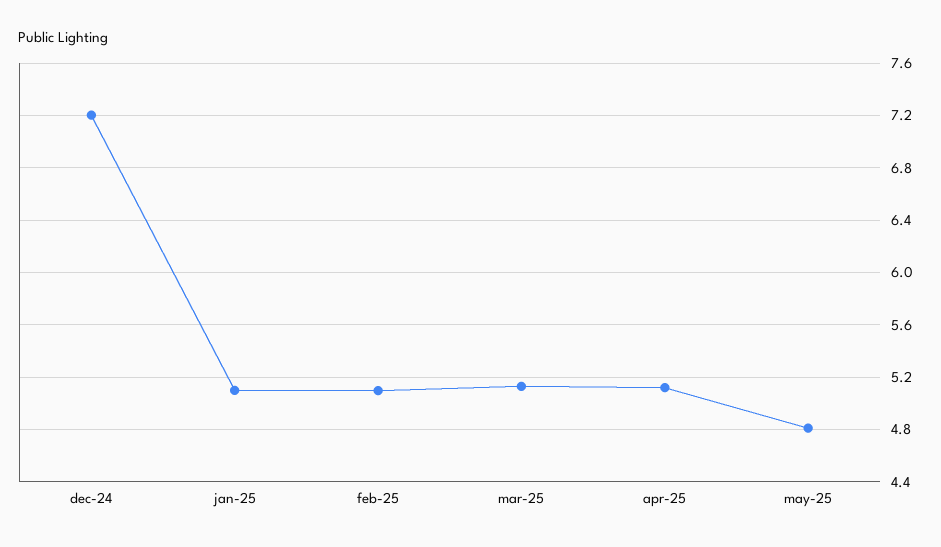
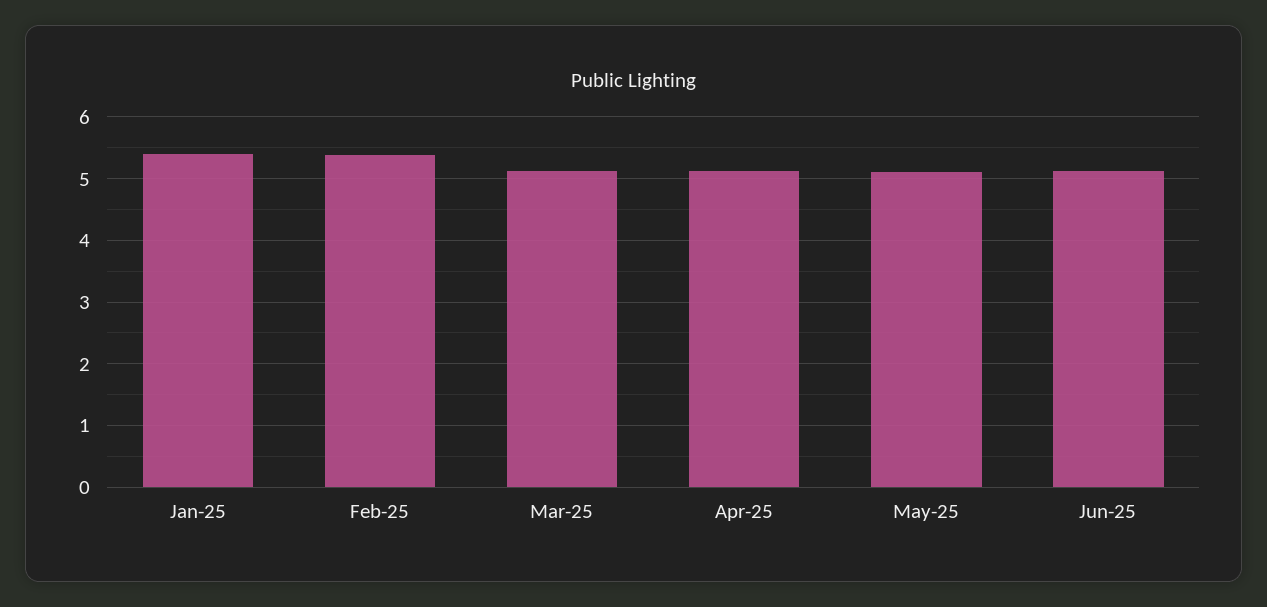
dec-24: 7.2 -> none
jan-25: 5.1 -> 5.4
feb-25: 5.1 -> 5.4
may-25: 4.8 -> 5.1
Jun-25: none -> 5.1

